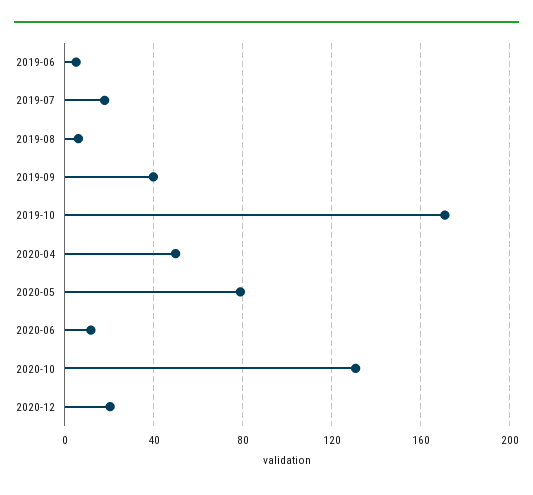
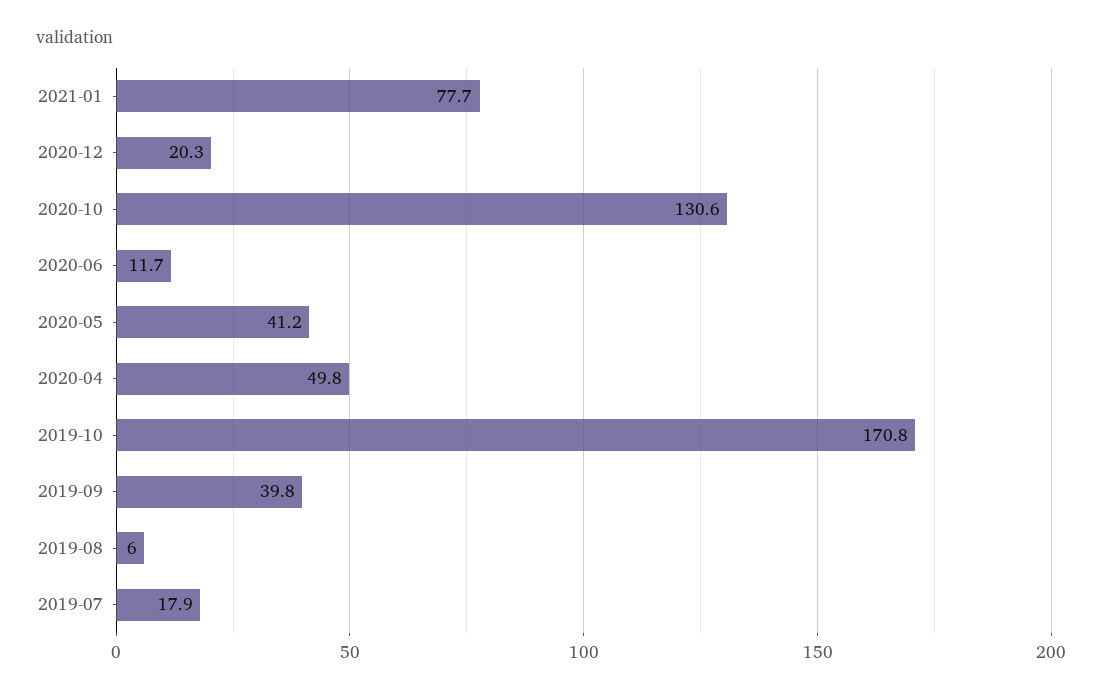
2019-06: 5 -> none
2020-05: 80 -> 41.2
2021-01: none -> 77.7

